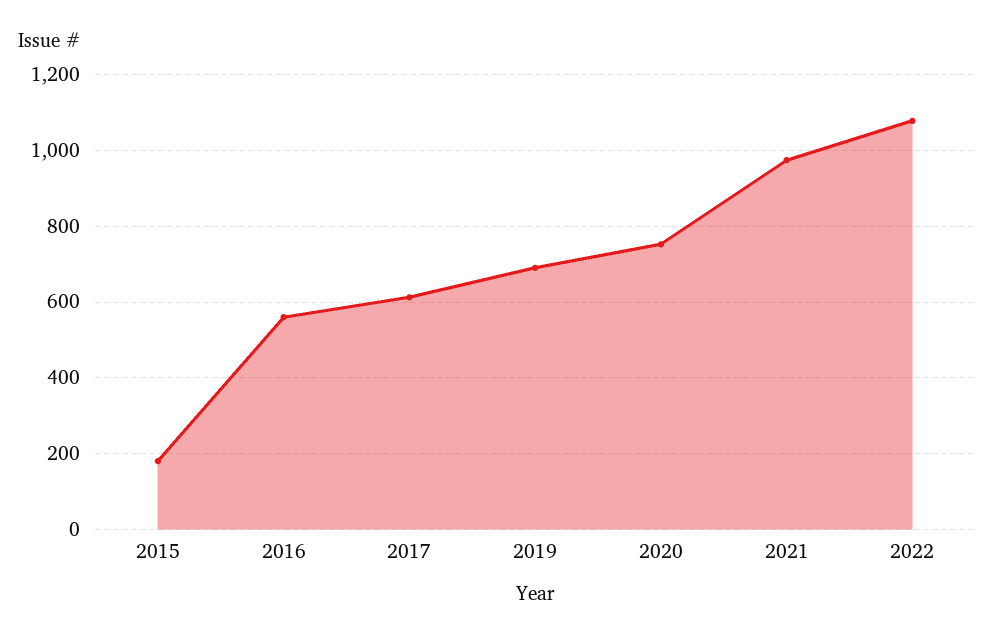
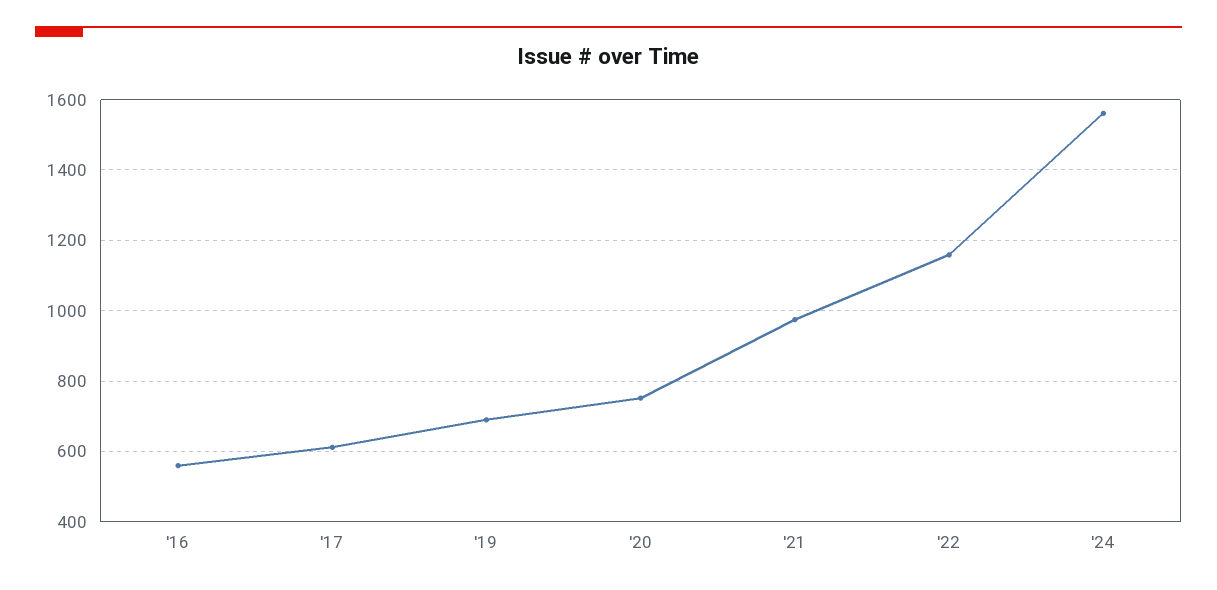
2015: 180 -> none
2022: 1080 -> 1160
'24: none -> 1560

